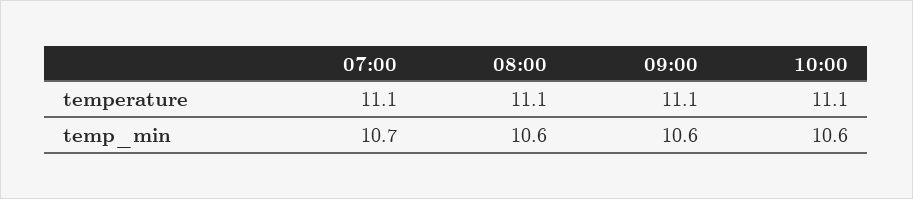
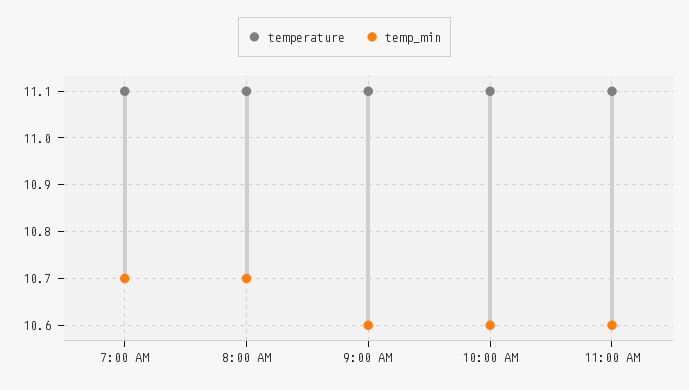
temp_min, 08:00: 10.6 -> 10.7
temperature, 11:00 AM: none -> 11.1
temp_min, 11:00 AM: none -> 10.6

